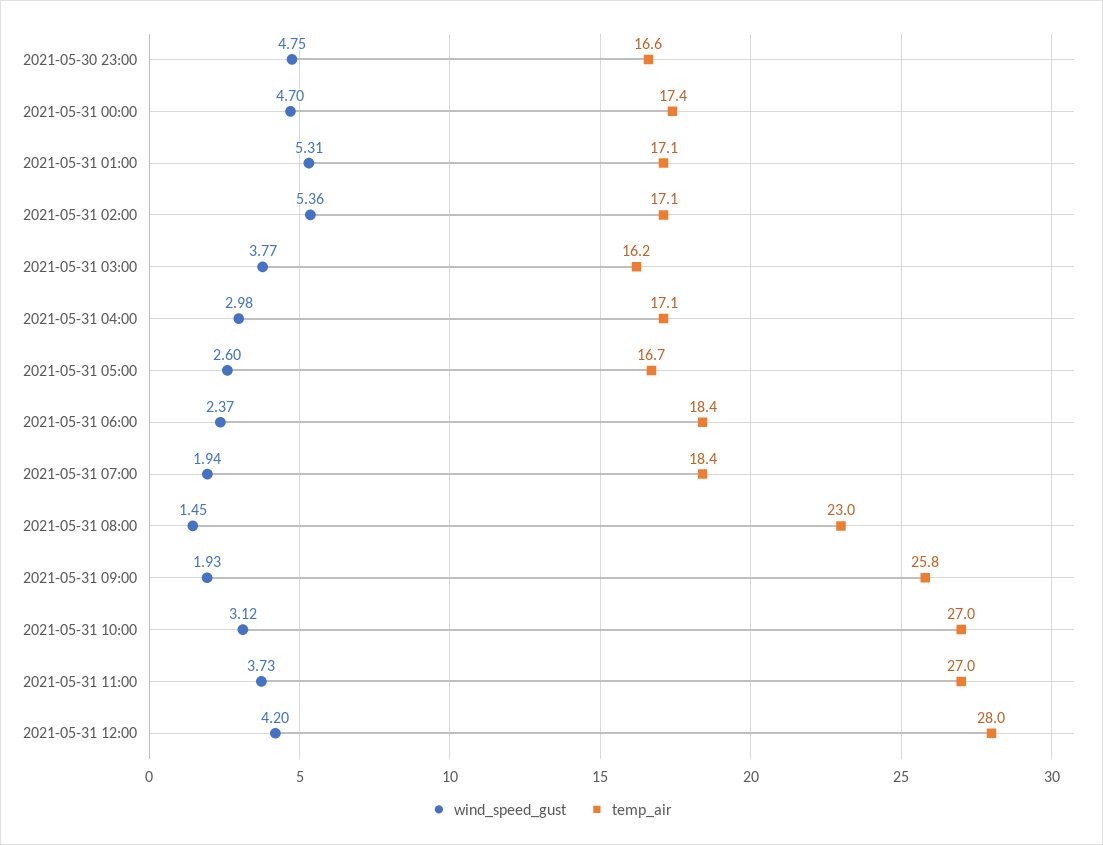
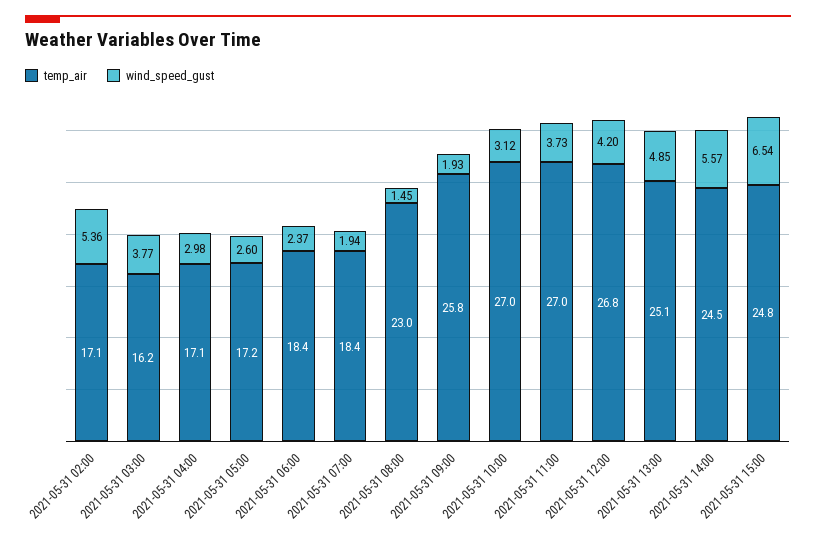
wind_speed_gust, 2021-05-30 23:00: 4.75 -> none
temp_air, 2021-05-30 23:00: 16.6 -> none
wind_speed_gust, 2021-05-31 00:00: 4.7 -> none
temp_air, 2021-05-31 00:00: 17.4 -> none
wind_speed_gust, 2021-05-31 01:00: 5.31 -> none
temp_air, 2021-05-31 01:00: 17.1 -> none
temp_air, 2021-05-31 05:00: 16.7 -> 17.2
temp_air, 2021-05-31 12:00: 28 -> 26.8
temp_air, 2021-05-31 13:00: none -> 25.1
wind_speed_gust, 2021-05-31 13:00: none -> 4.85
temp_air, 2021-05-31 14:00: none -> 24.5
wind_speed_gust, 2021-05-31 14:00: none -> 5.57
temp_air, 2021-05-31 15:00: none -> 24.8
wind_speed_gust, 2021-05-31 15:00: none -> 6.54

